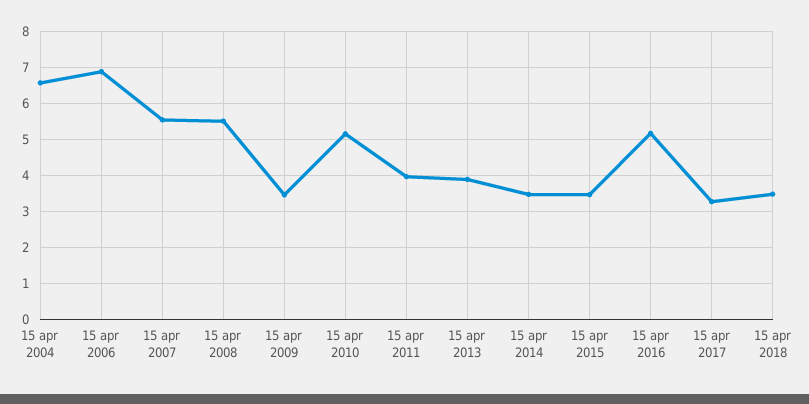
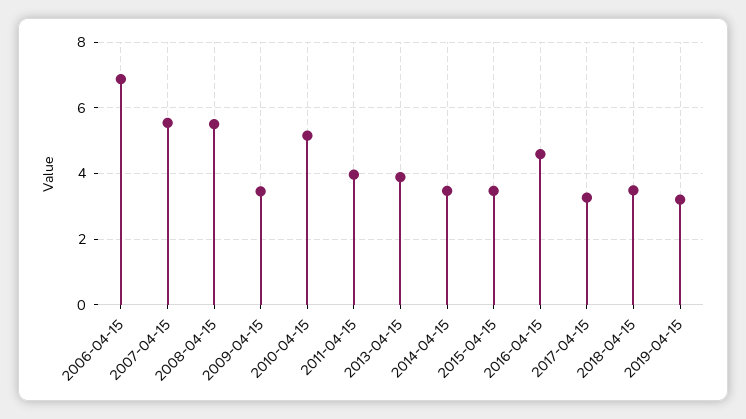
15 apr 2004: 6.6 -> none
15 apr 2016: 5.2 -> 4.6
2019-04-15: none -> 3.2

